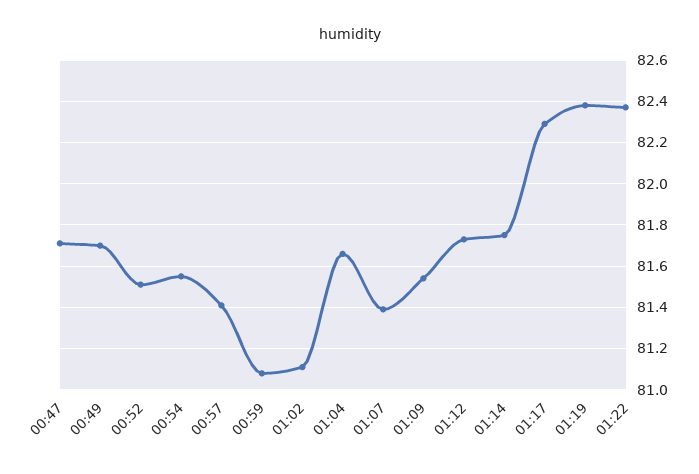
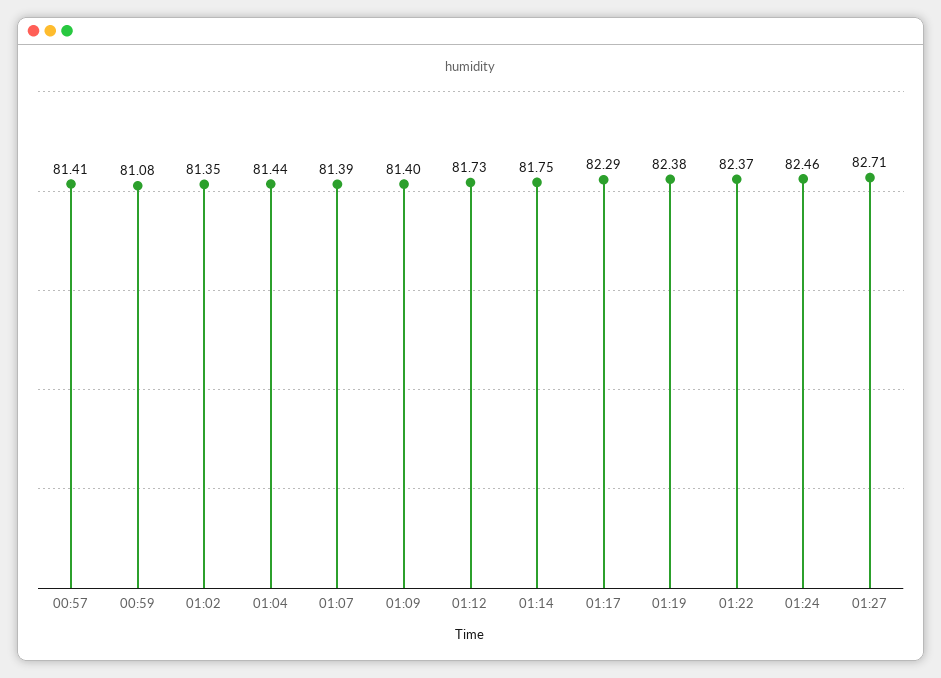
00:47: 81.7 -> none
00:49: 81.7 -> none
00:52: 81.5 -> none
00:54: 81.55 -> none
01:02: 81.1 -> 81.35
01:04: 81.65 -> 81.44
01:09: 81.55 -> 81.4
01:24: none -> 82.46
01:27: none -> 82.71

